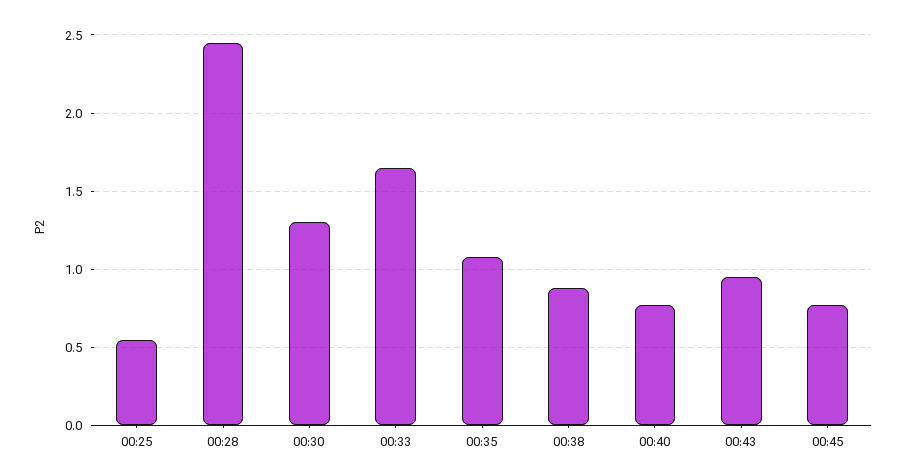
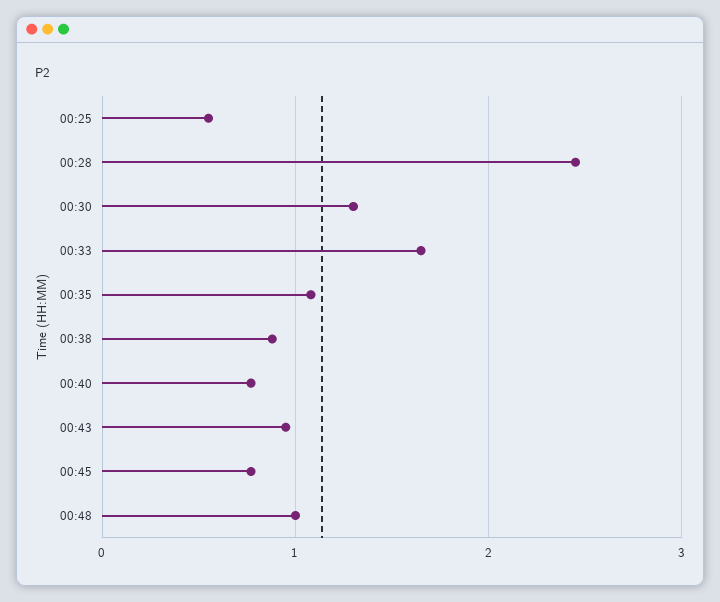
00:48: none -> 1

